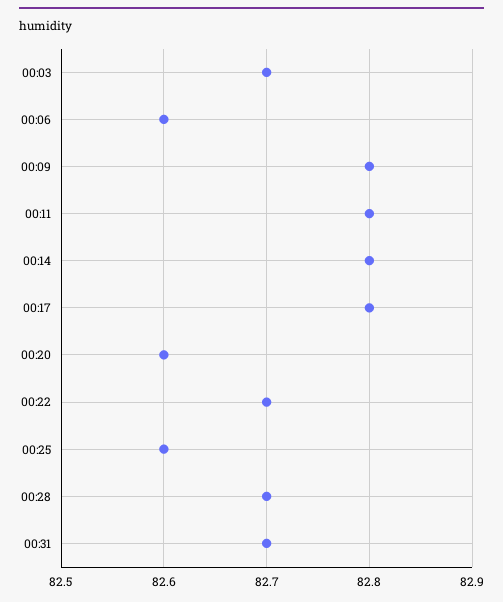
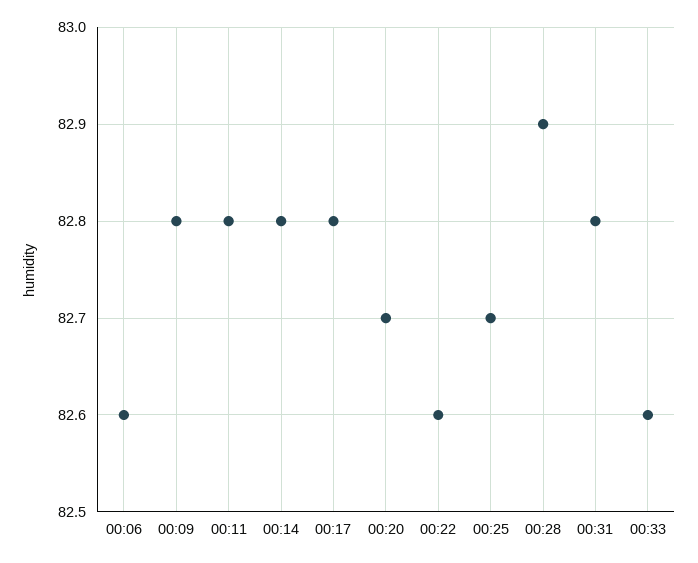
00:03: 82.7 -> none
00:20: 82.6 -> 82.7
00:22: 82.7 -> 82.6
00:25: 82.6 -> 82.7
00:28: 82.7 -> 82.9
00:31: 82.7 -> 82.8
00:33: none -> 82.6

